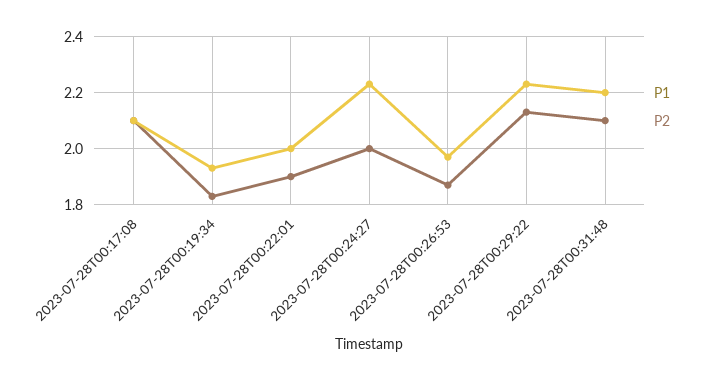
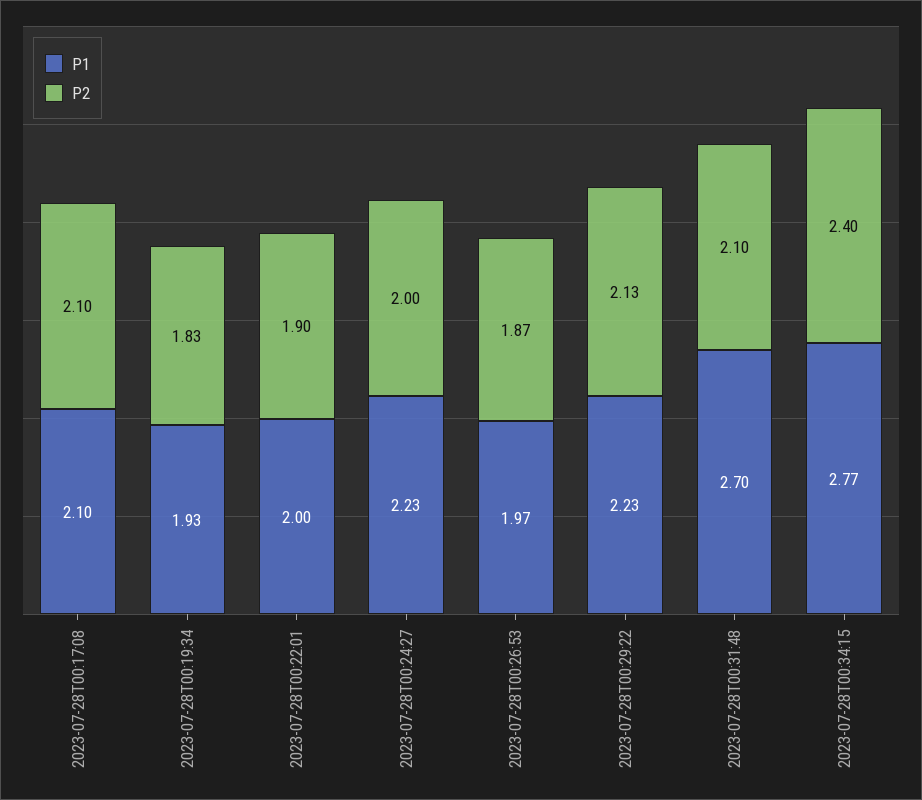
P1, 2023-07-28T00:31:48: 2.2 -> 2.7
P1, 2023-07-28T00:34:15: none -> 2.77
P2, 2023-07-28T00:34:15: none -> 2.4

